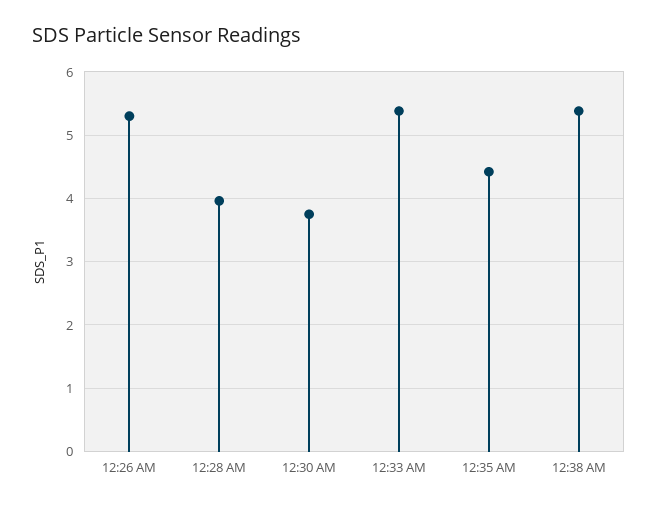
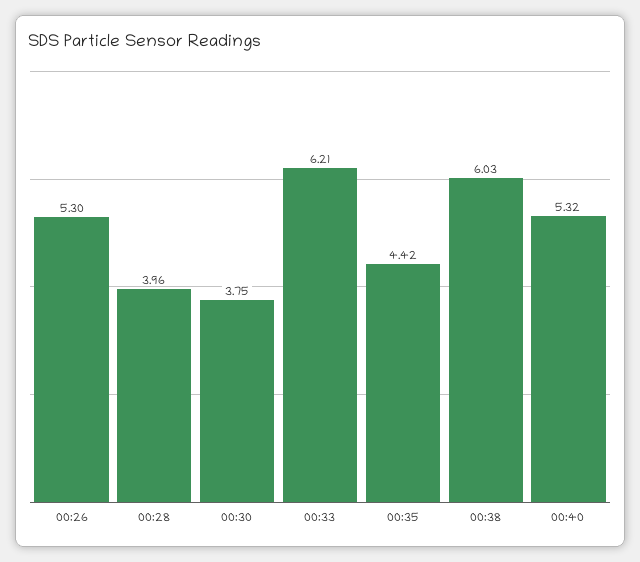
12:33 AM: 5.4 -> 6.21
12:38 AM: 5.4 -> 6.03
00:40: none -> 5.32

